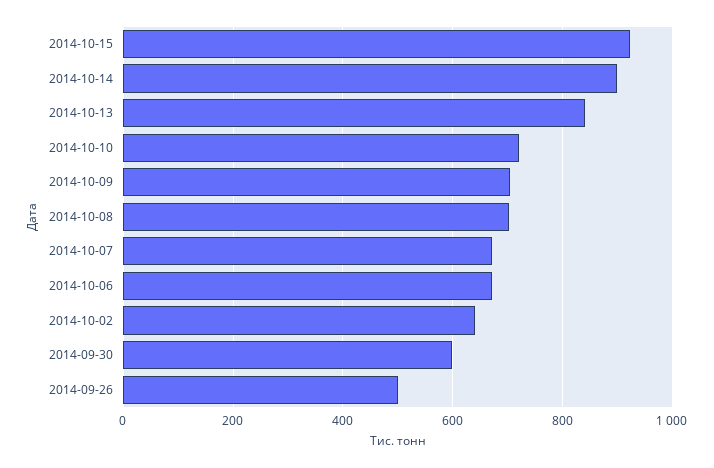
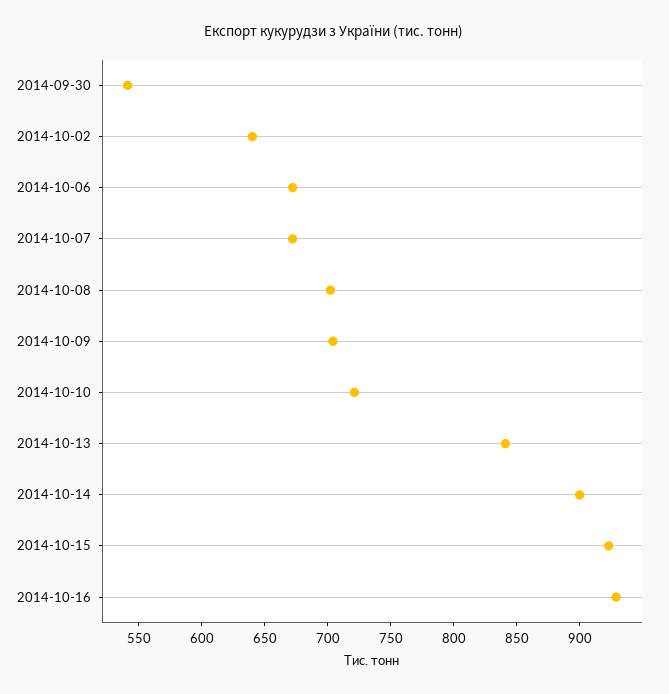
2014-09-30: 600 -> 540
2014-09-26: 500 -> none
2014-10-16: none -> 930

